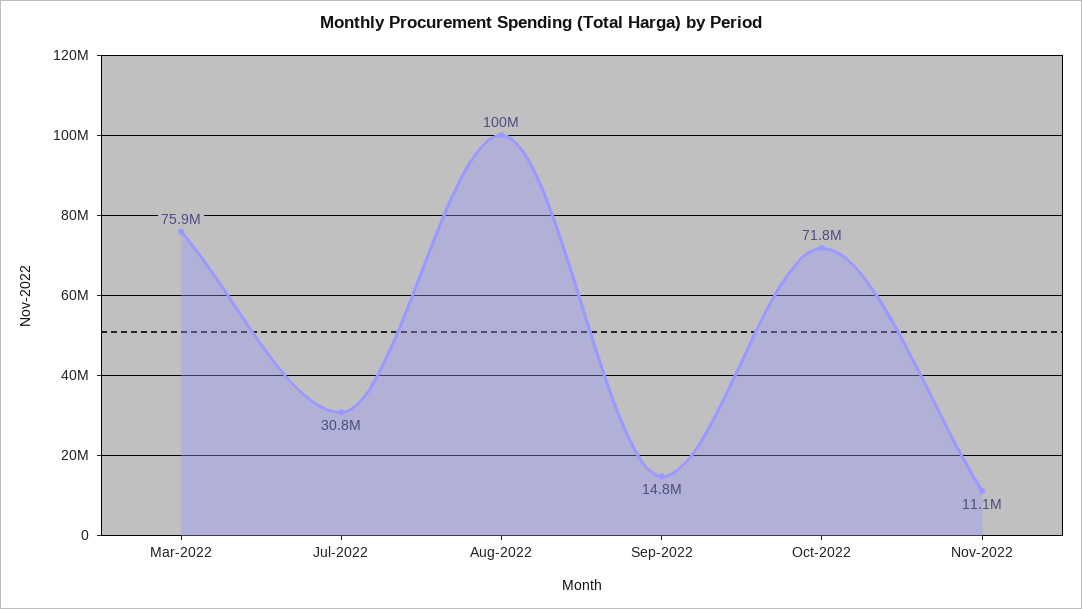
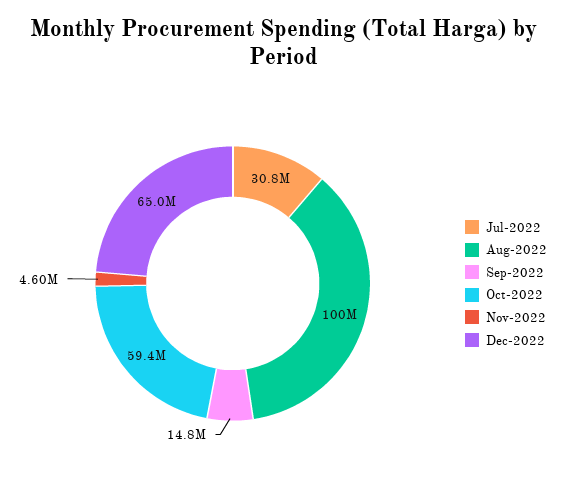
Mar-2022: 75900000 -> none
Oct-2022: 71800000 -> 59400000
Nov-2022: 11100000 -> 4600000
Dec-2022: none -> 65000000

